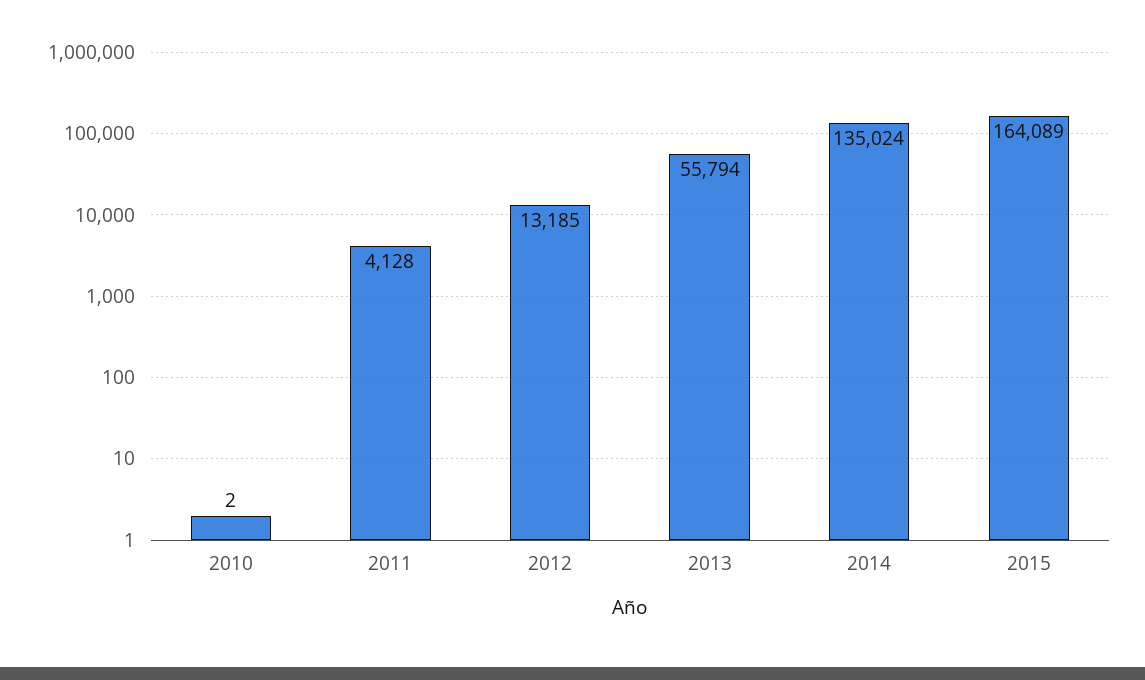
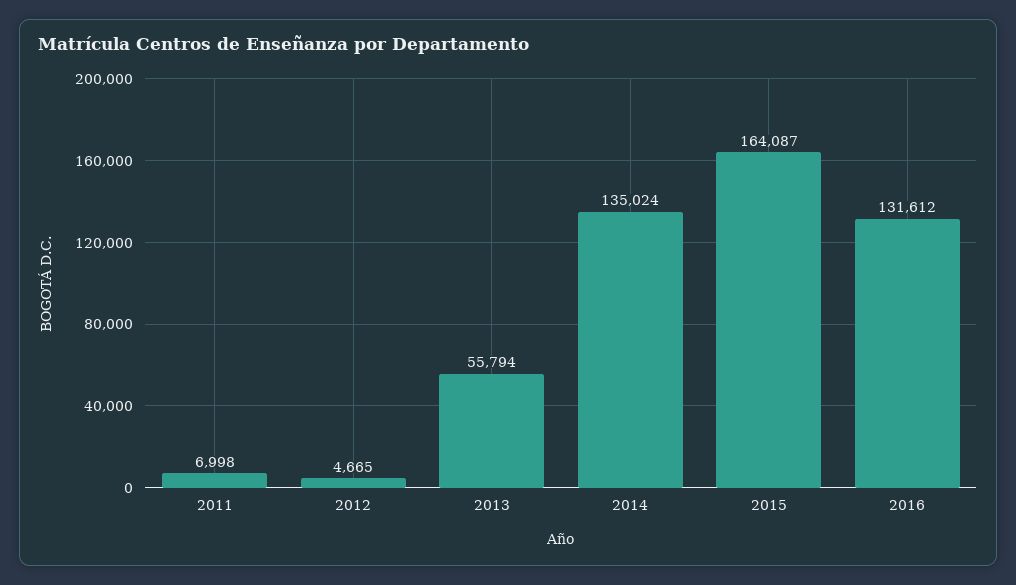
2010: 2 -> none
2011: 4128 -> 6998
2012: 13185 -> 4665
2015: 164089 -> 164087
2016: none -> 131612

